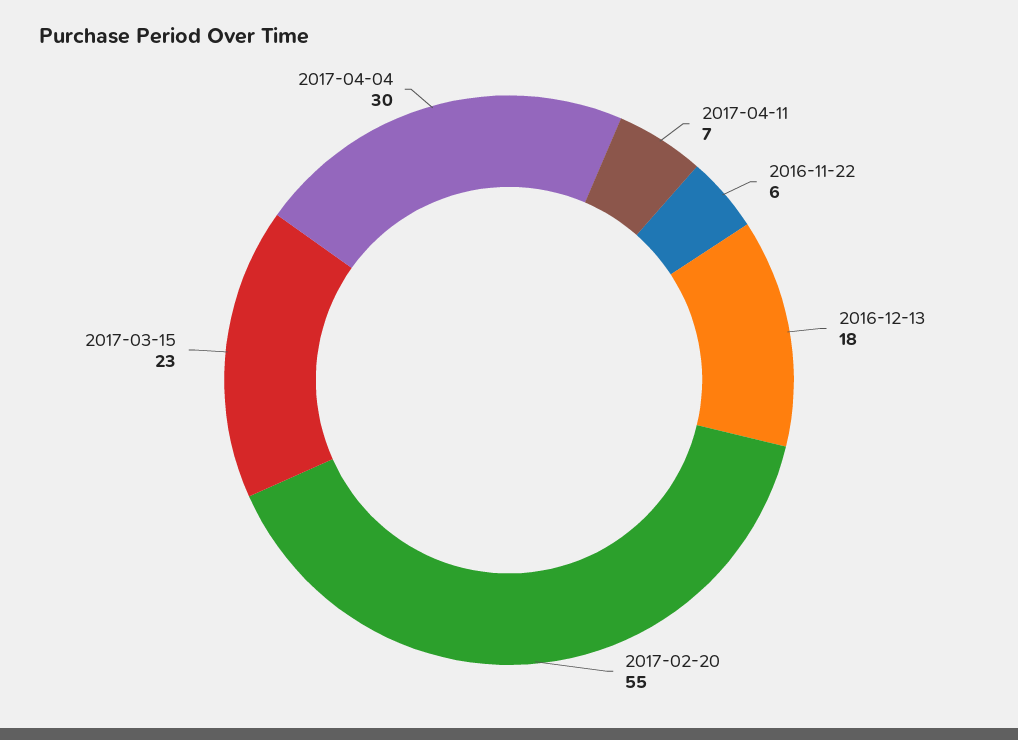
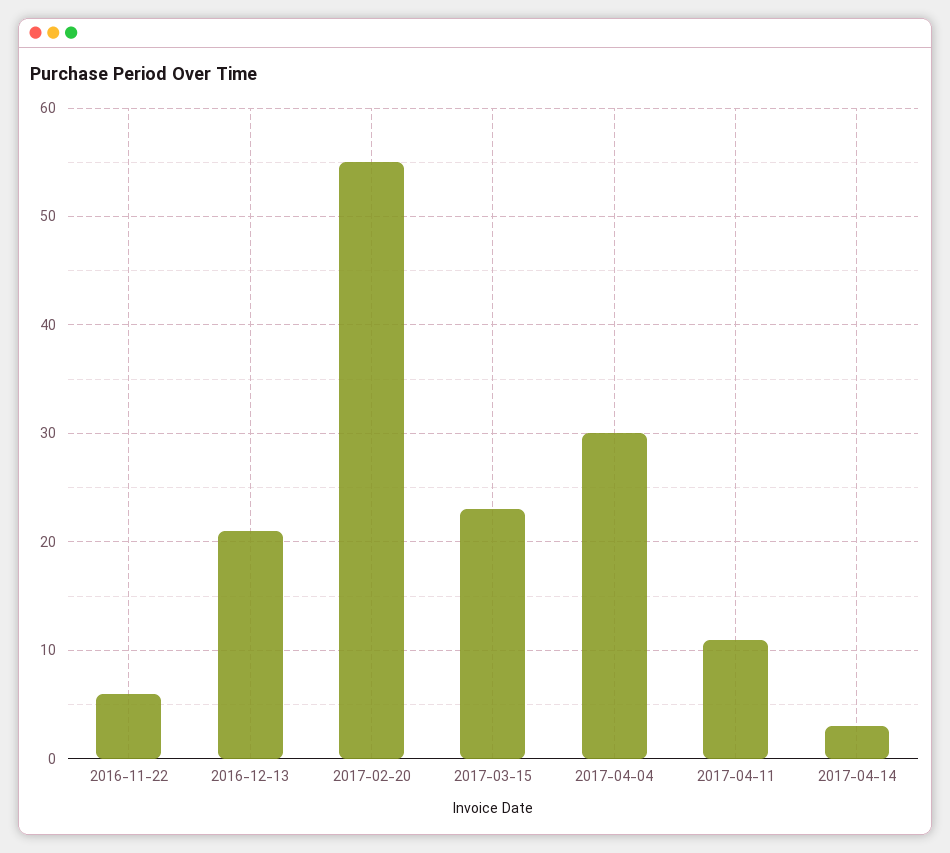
2017-04-11: 7 -> 11
2016-12-13: 18 -> 21
2017-04-14: none -> 3

